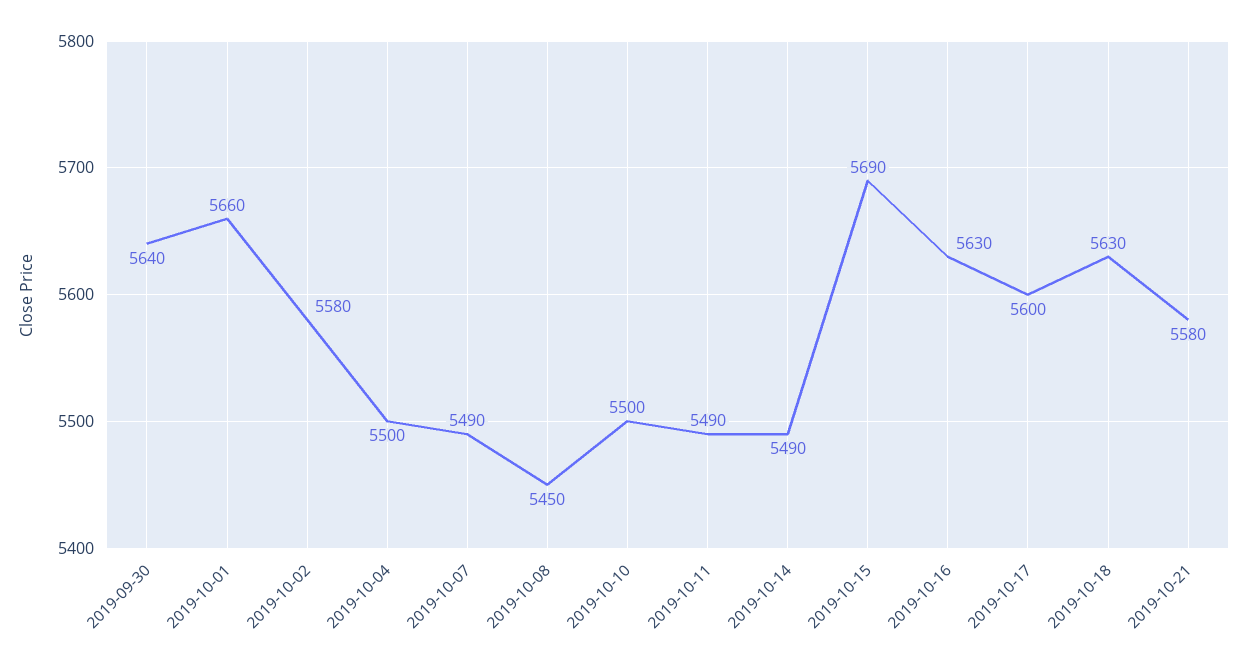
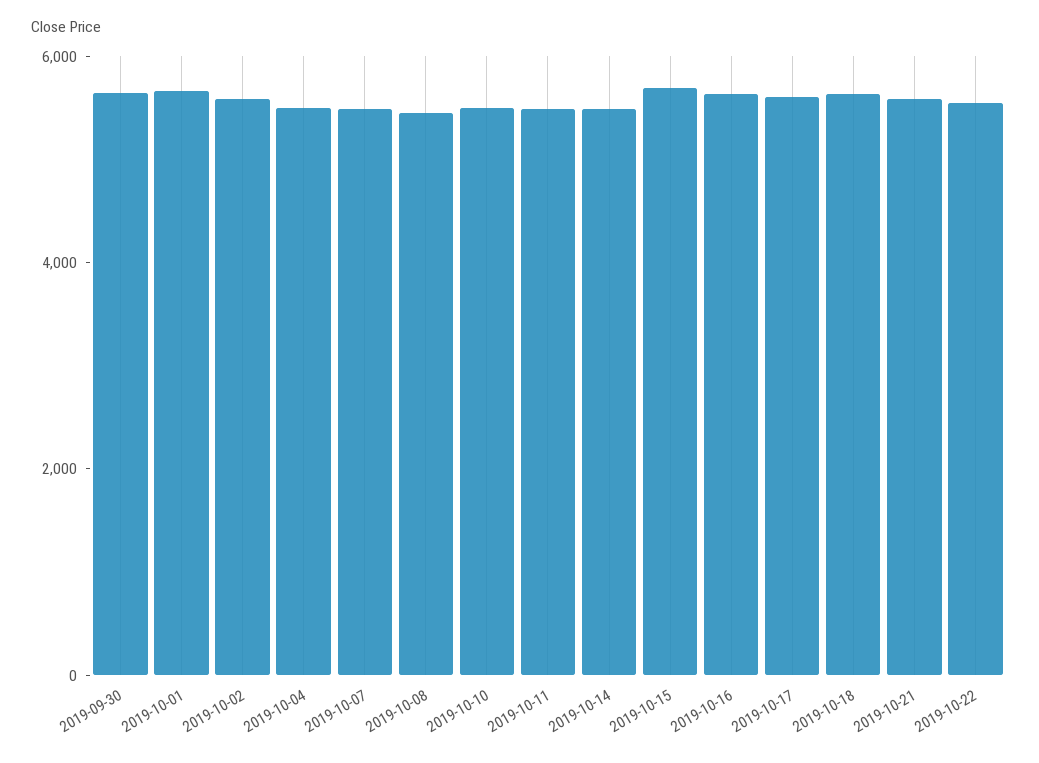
2019-10-22: none -> 5500

